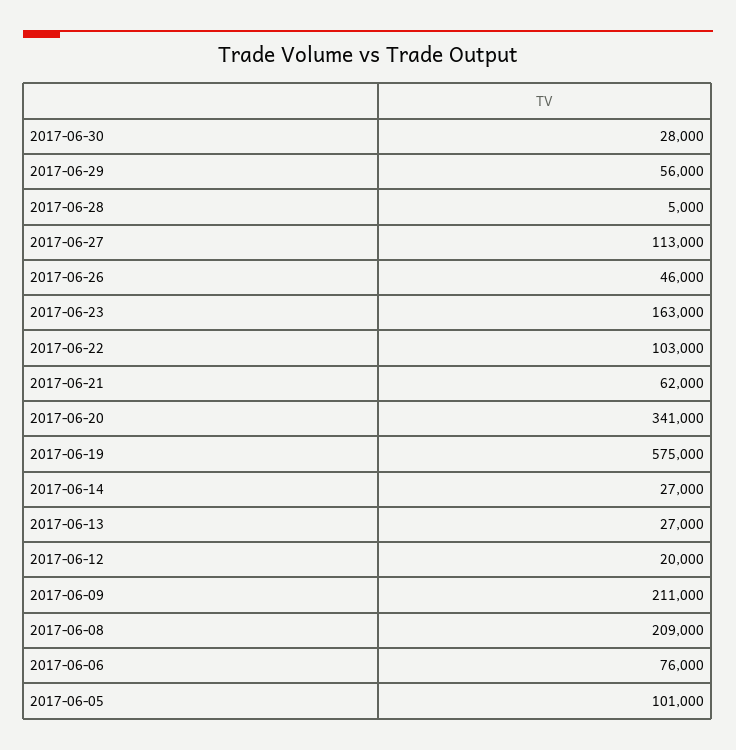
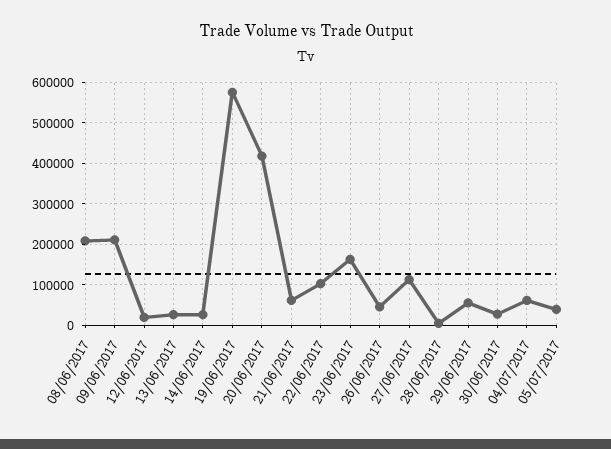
2017-06-20: 341000 -> 420000
2017-06-06: 76000 -> none
2017-06-05: 101000 -> none
04/07/2017: none -> 60000
05/07/2017: none -> 40000

